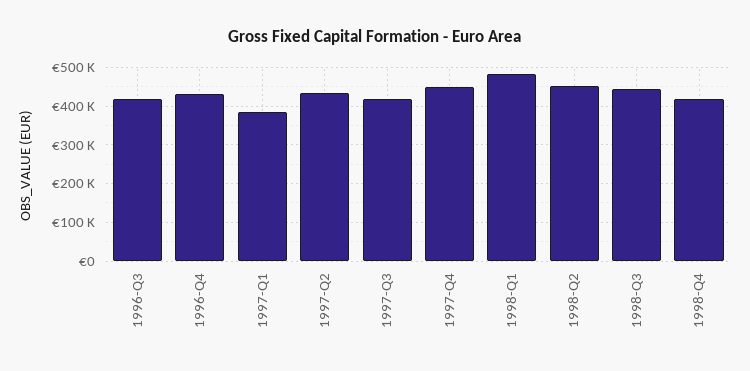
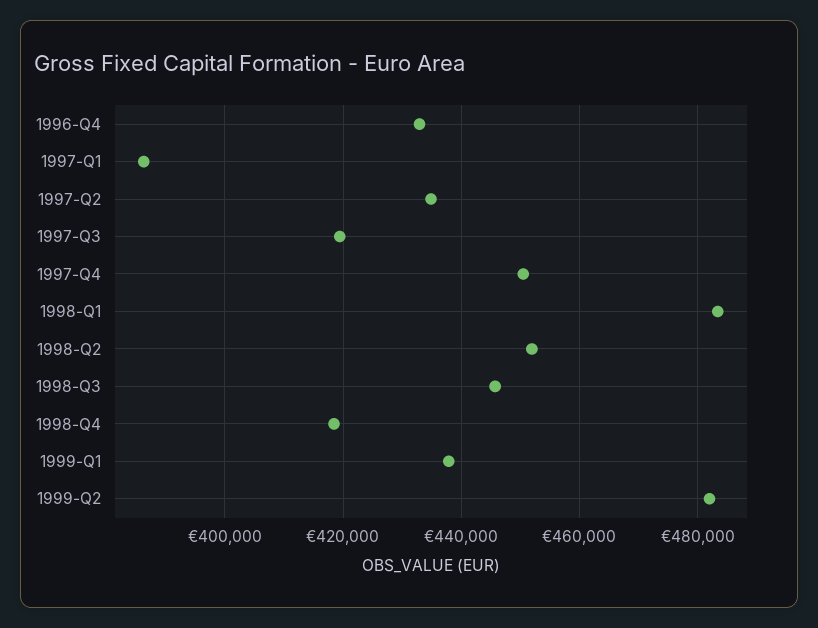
1996-Q3: 420000 -> none
1999-Q1: none -> 438000
1999-Q2: none -> 482000

